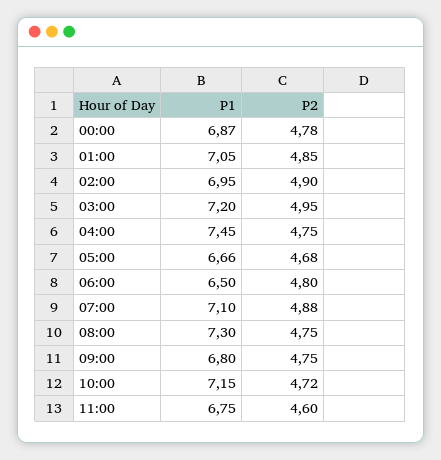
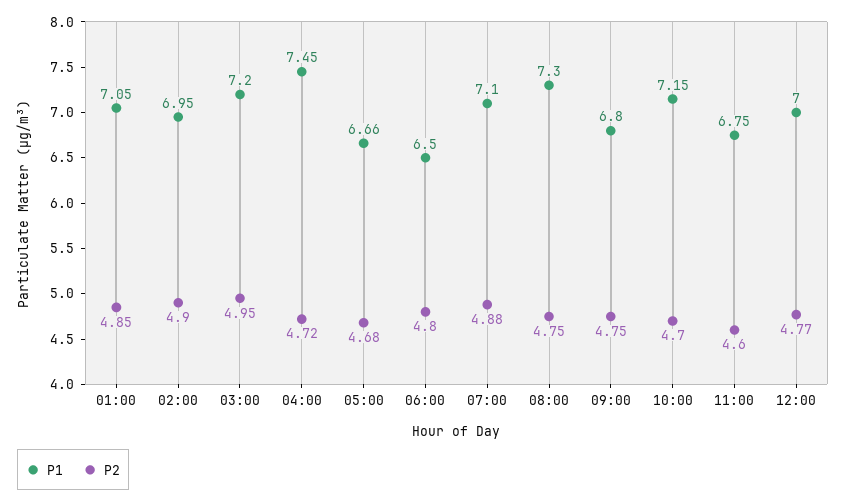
P1, 00:00: 6.87 -> none
P2, 00:00: 4.78 -> none
P2, 04:00: 4.75 -> 4.72
P2, 10:00: 4.72 -> 4.7
P1, 12:00: none -> 7
P2, 12:00: none -> 4.77

